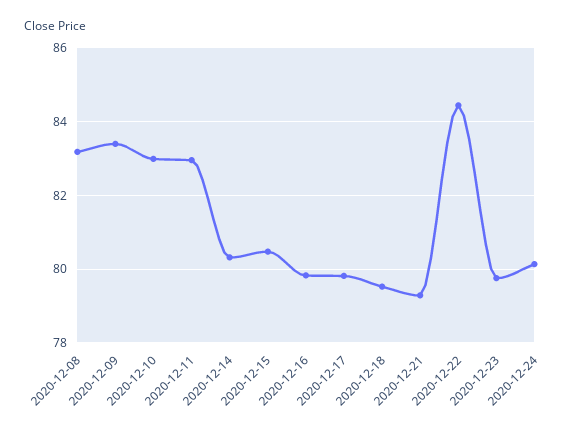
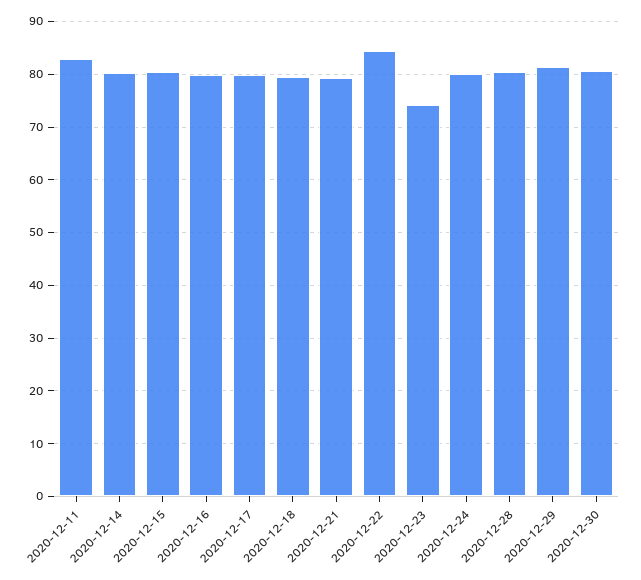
2020-12-08: 83.2 -> none
2020-12-09: 83.4 -> none
2020-12-10: 83 -> none
2020-12-23: 79.8 -> 74
2020-12-28: none -> 80
2020-12-29: none -> 82
2020-12-30: none -> 80

